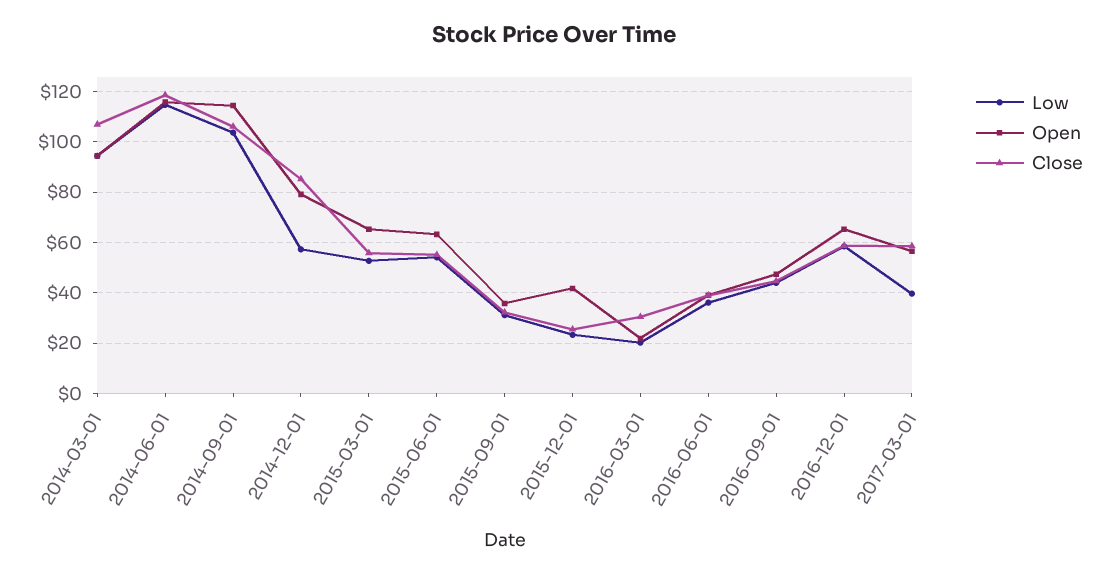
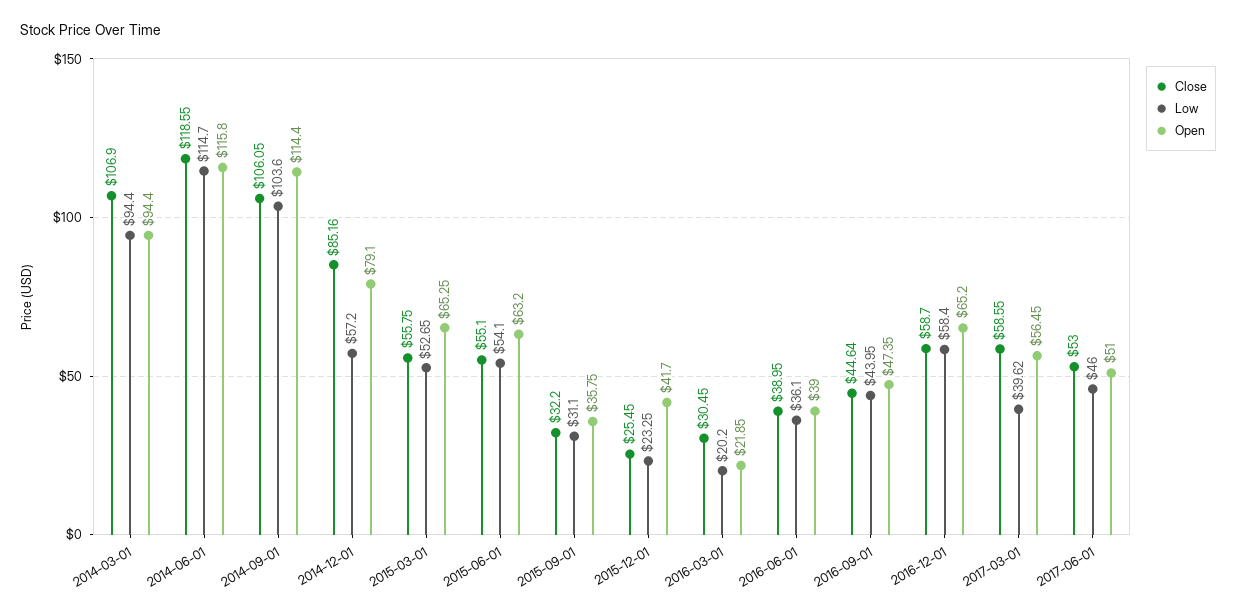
Close, 2017-06-01: none -> 53
Low, 2017-06-01: none -> 46
Open, 2017-06-01: none -> 51

